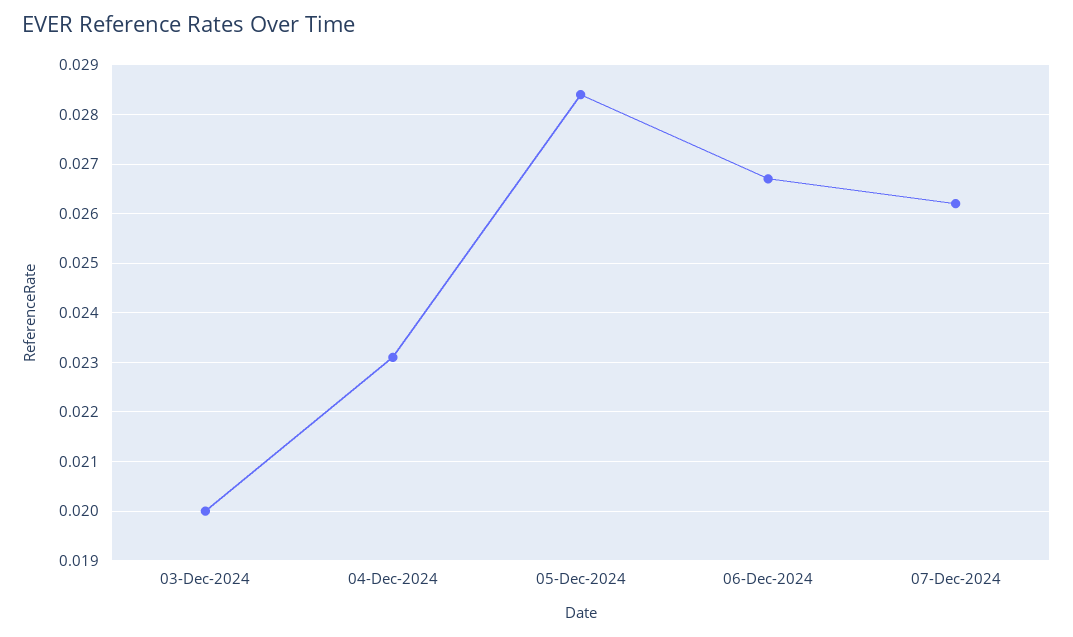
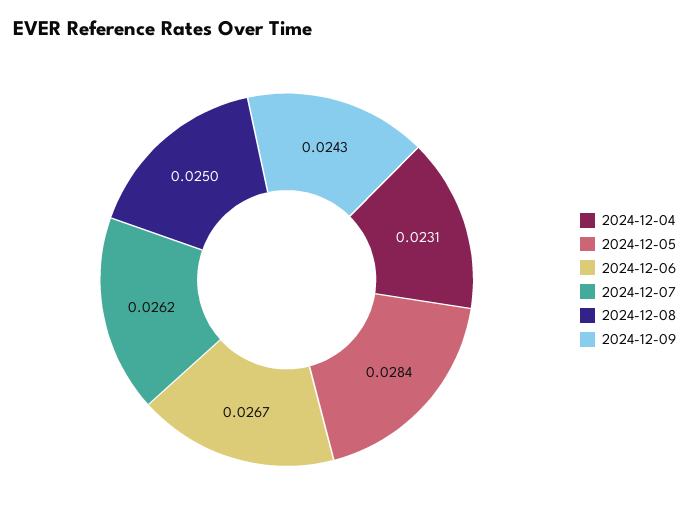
03-Dec-2024: 0.02 -> none
2024-12-08: none -> 0.025
2024-12-09: none -> 0.0243

